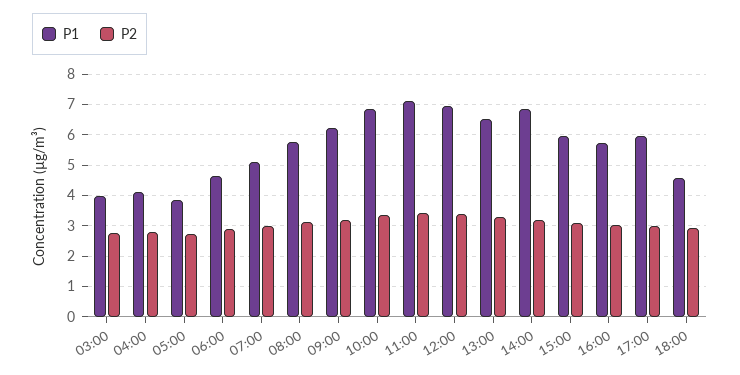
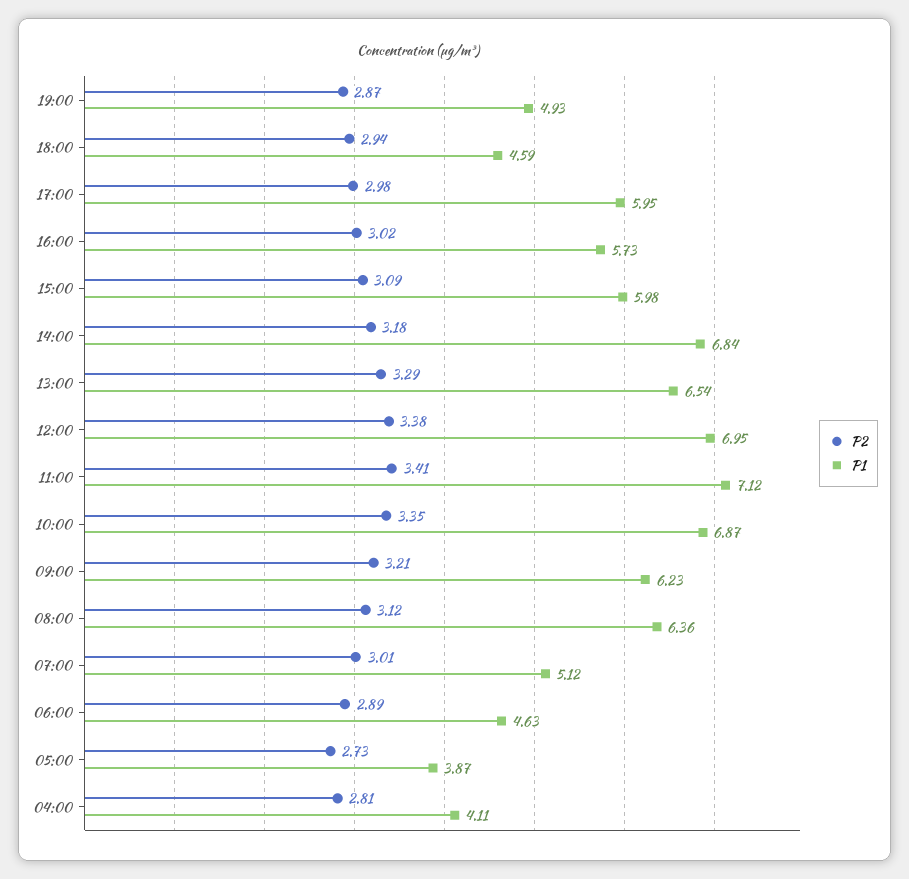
P1, 03:00: 4 -> none
P2, 03:00: 2.8 -> none
P1, 08:00: 5.8 -> 6.36
P2, 19:00: none -> 2.87
P1, 19:00: none -> 4.93

